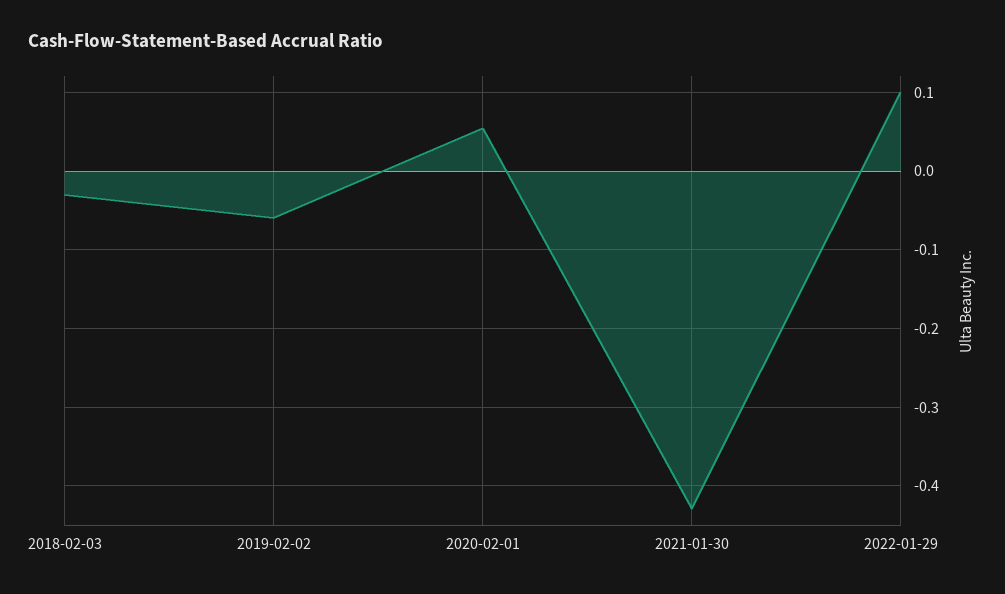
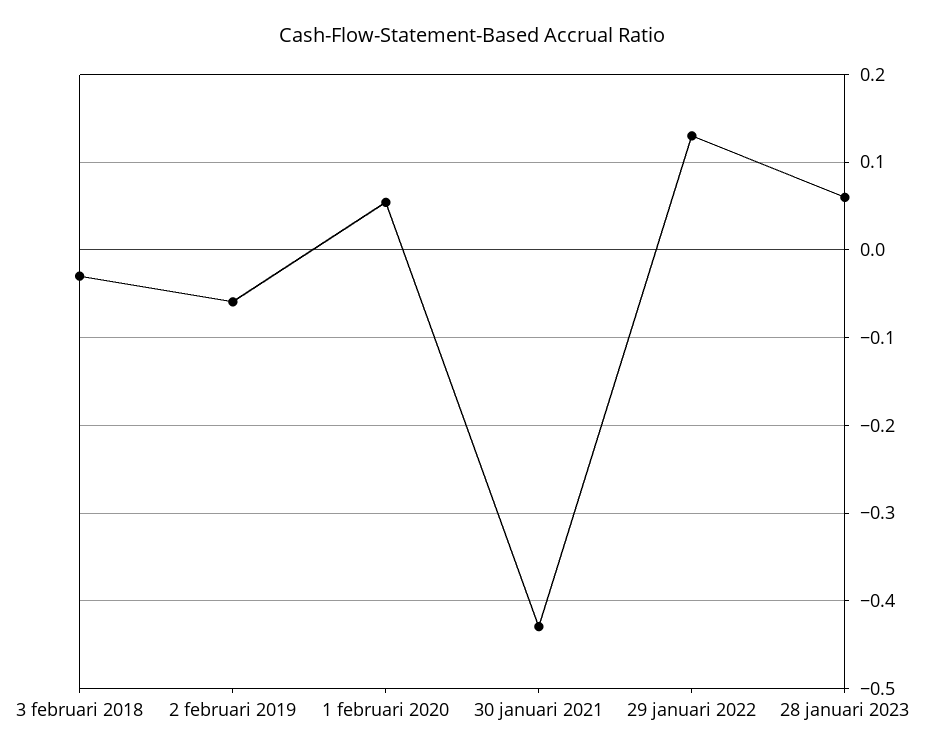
2022-01-29: 0.1 -> 0.13
28 januari 2023: none -> 0.06

